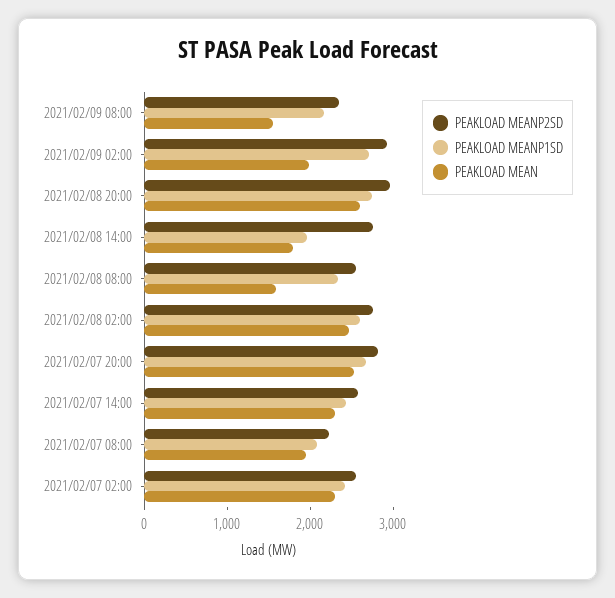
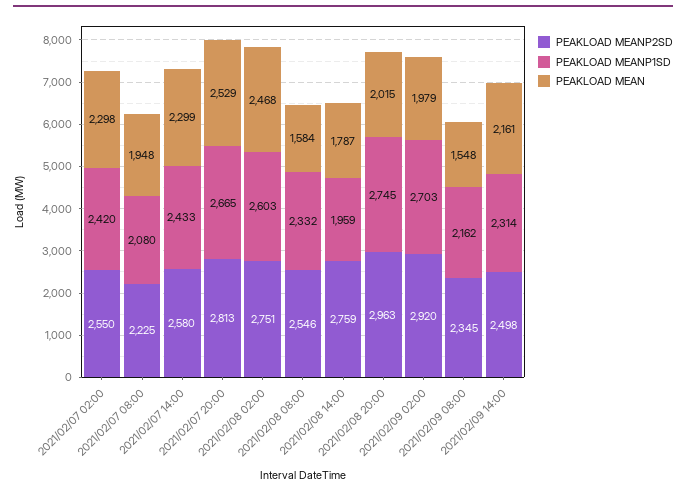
PEAKLOAD MEAN, 2021/02/08 20:00: 2600 -> 2015
PEAKLOAD MEANP2SD, 2021/02/09 14:00: none -> 2498
PEAKLOAD MEANP1SD, 2021/02/09 14:00: none -> 2314
PEAKLOAD MEAN, 2021/02/09 14:00: none -> 2161

